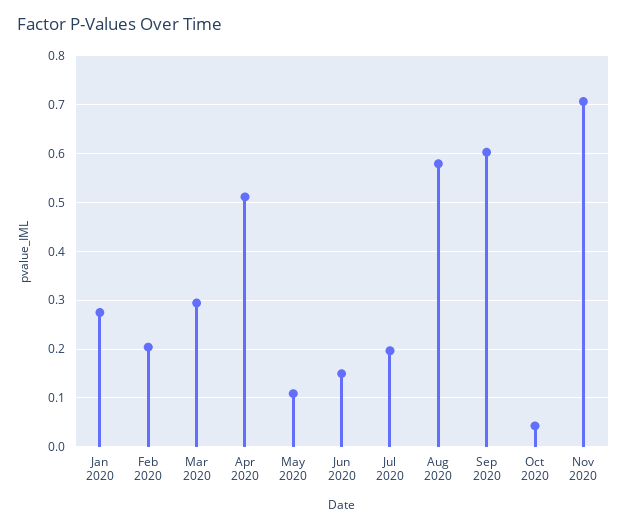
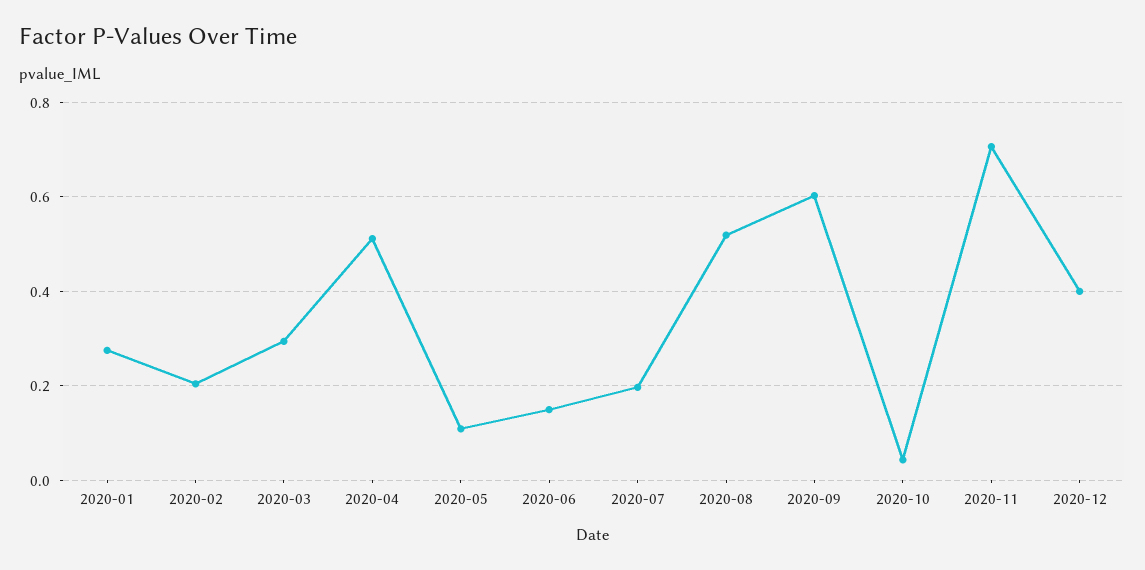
Aug 2020: 0.58 -> 0.52
2020-12: none -> 0.4

